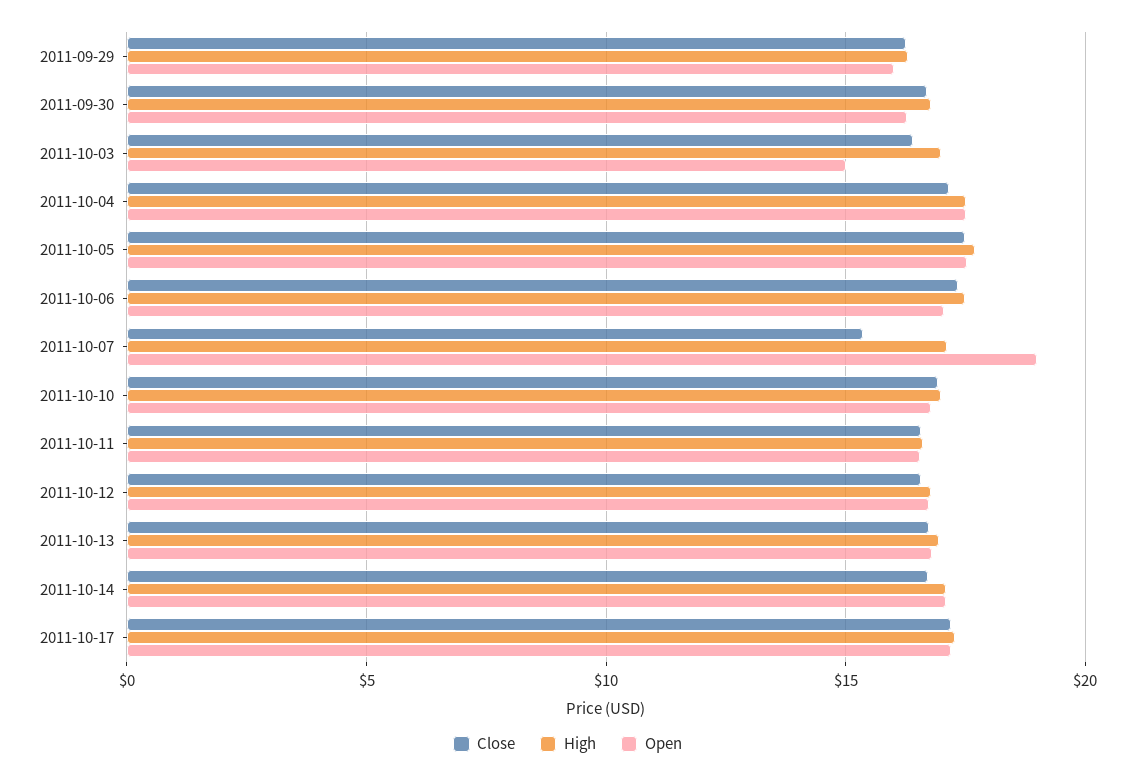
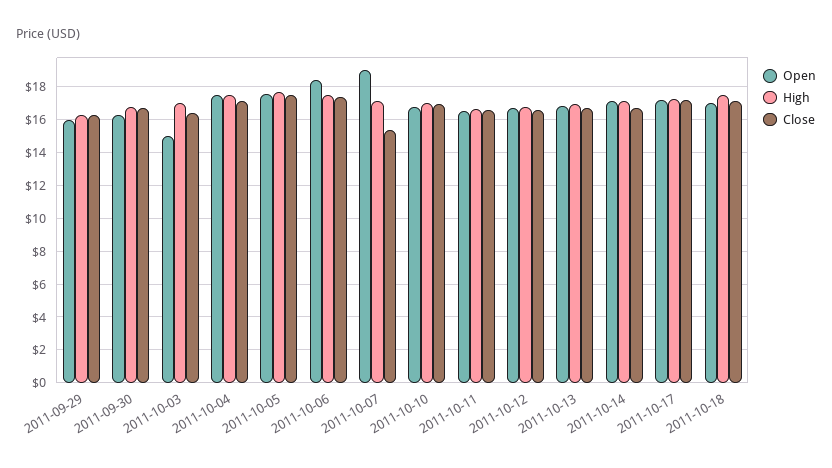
Open, 2011-10-06: 17 -> 18.5
Open, 2011-10-18: none -> 17
High, 2011-10-18: none -> 17.5
Close, 2011-10-18: none -> 17

